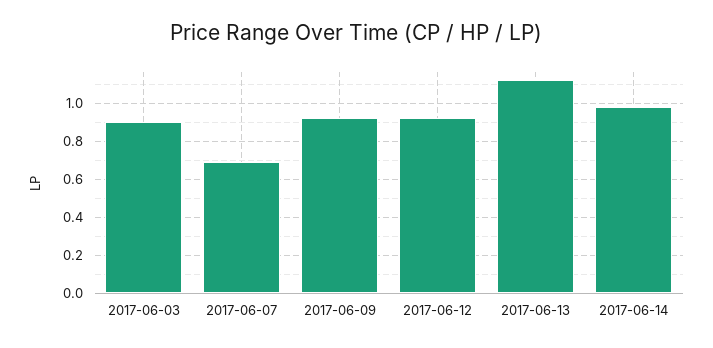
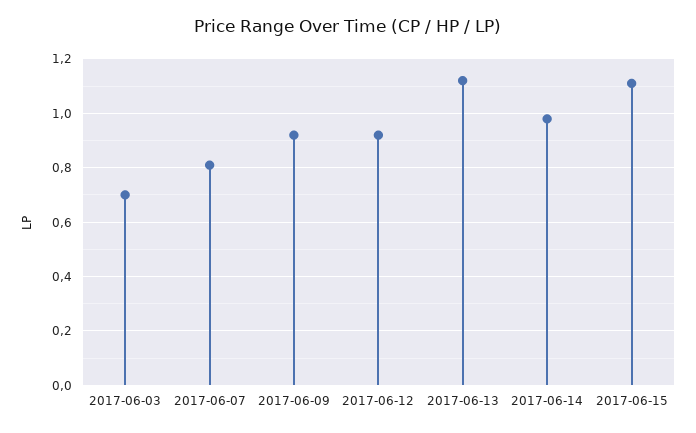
2017-06-03: 0.9 -> 0.7
2017-06-07: 0.7 -> 0.8
2017-06-15: none -> 1.1

